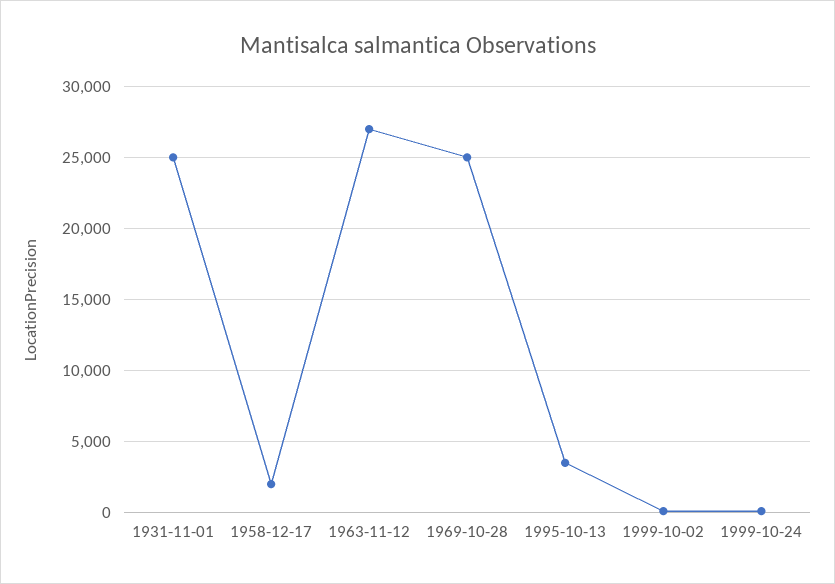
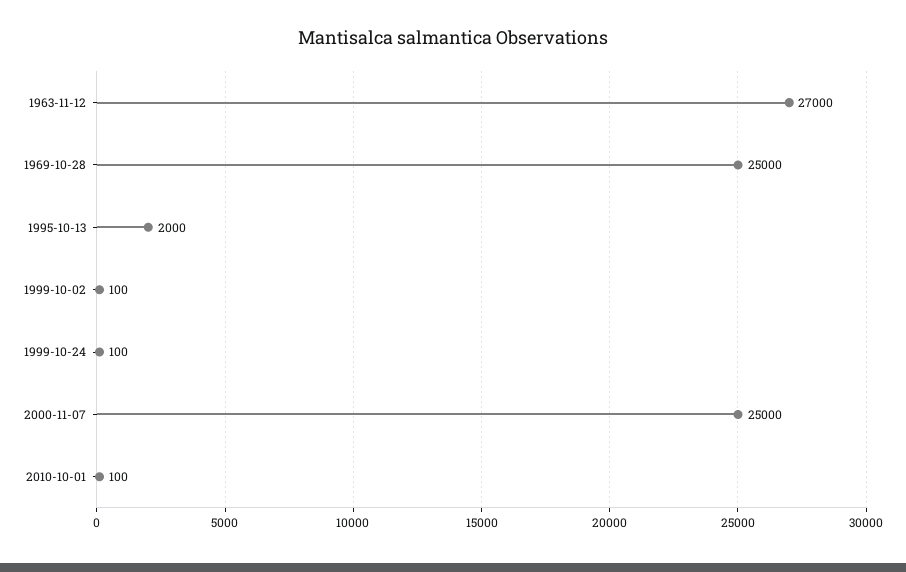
1931-11-01: 25000 -> none
1958-12-17: 2000 -> none
1995-10-13: 3500 -> 2000
2000-11-07: none -> 25000
2010-10-01: none -> 100

